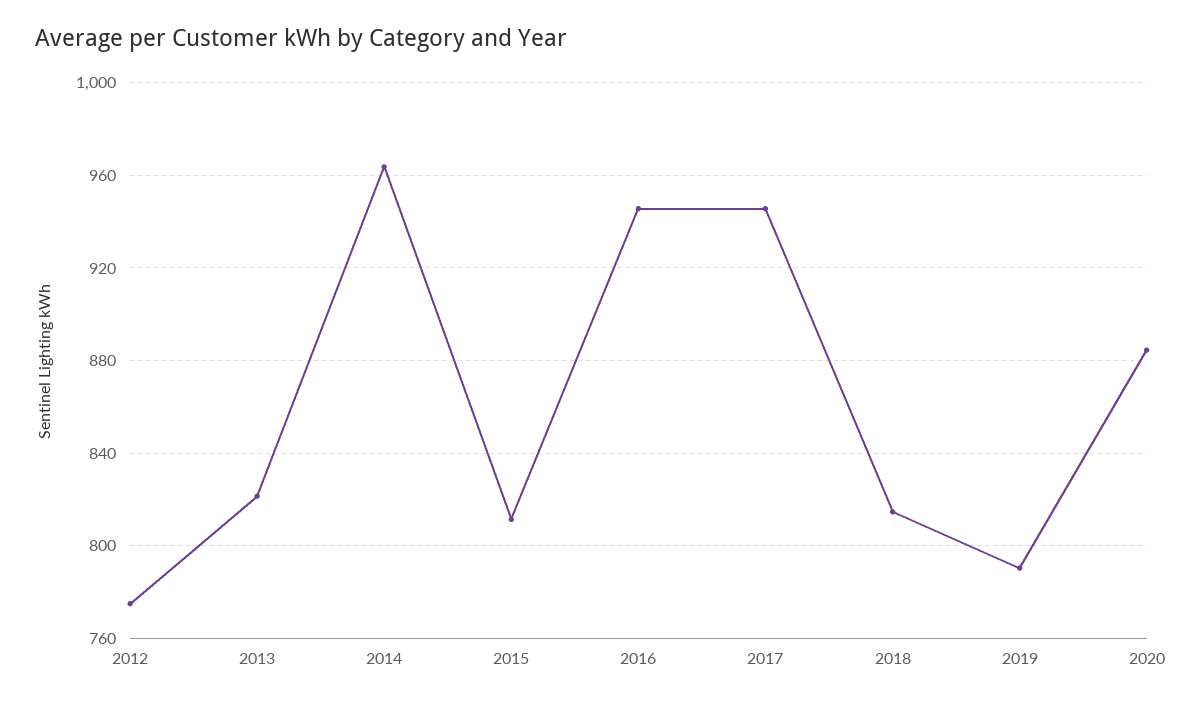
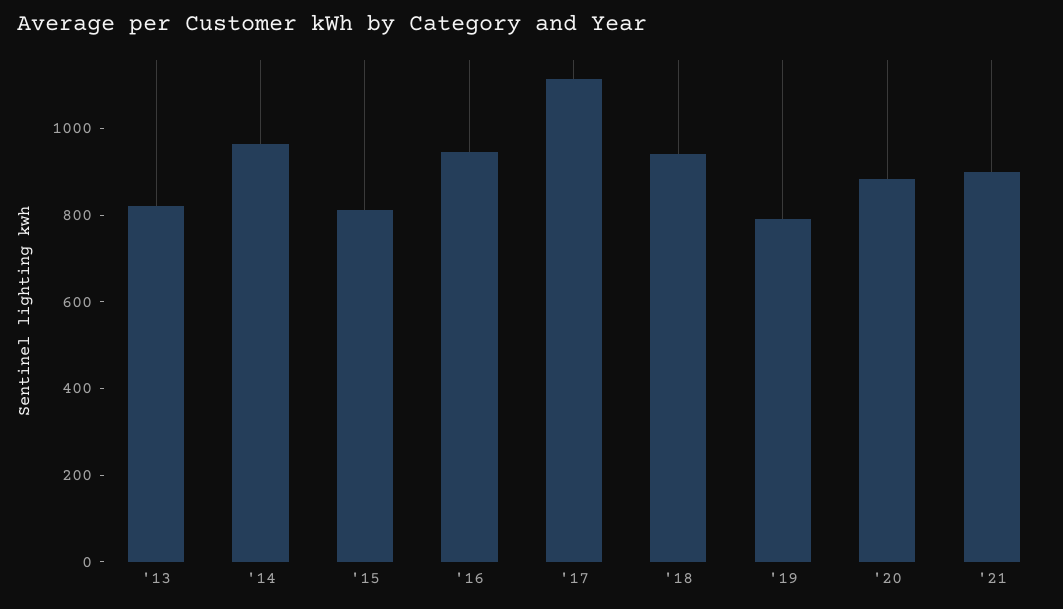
2012: 775 -> none
2017: 945 -> 1100
2018: 815 -> 950
'21: none -> 900

